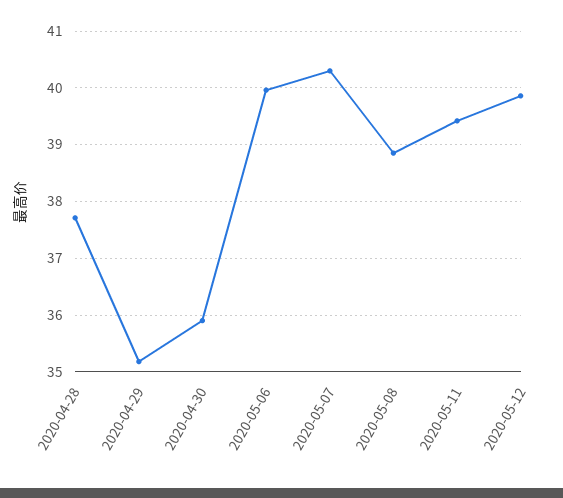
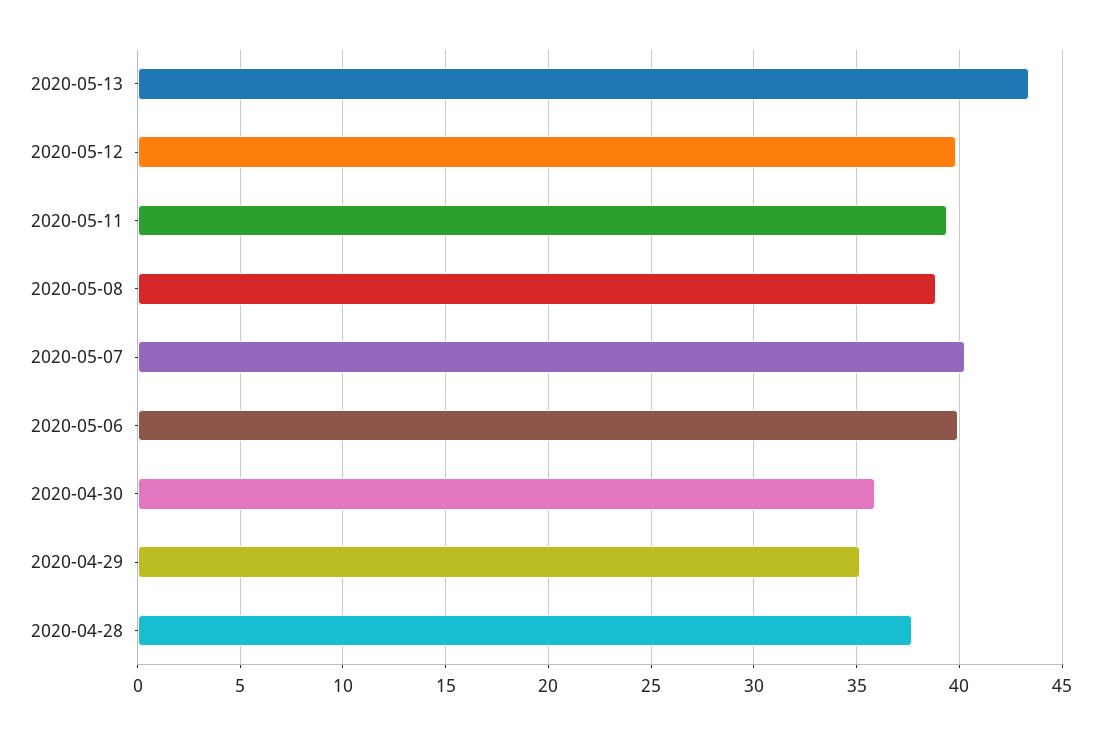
2020-05-13: none -> 43.5

